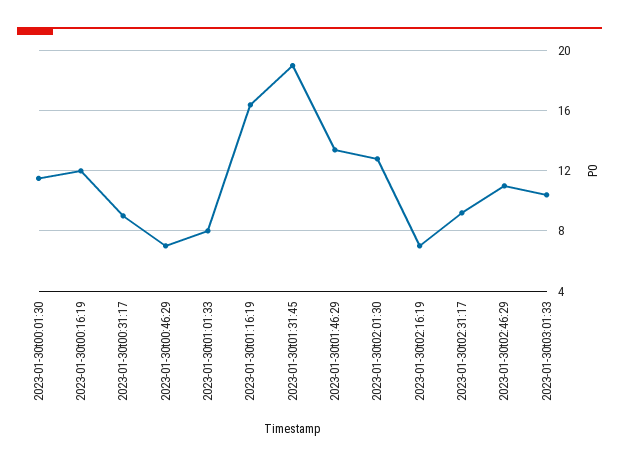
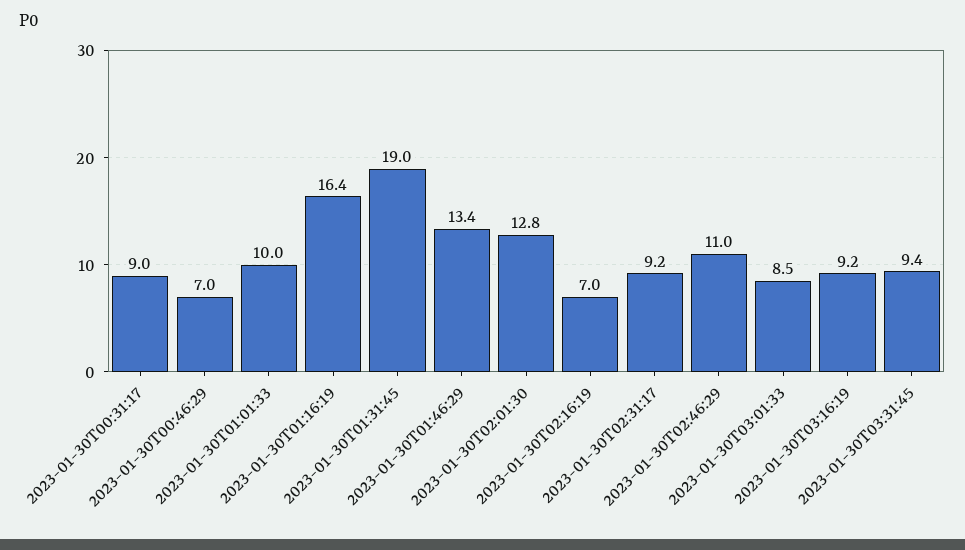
2023-01-30t00:01:30: 11.5 -> none
2023-01-30t00:16:19: 12 -> none
2023-01-30t01:01:33: 8 -> 10
2023-01-30t03:01:33: 10.5 -> 8.5
2023-01-30T03:16:19: none -> 9.2
2023-01-30T03:31:45: none -> 9.4

